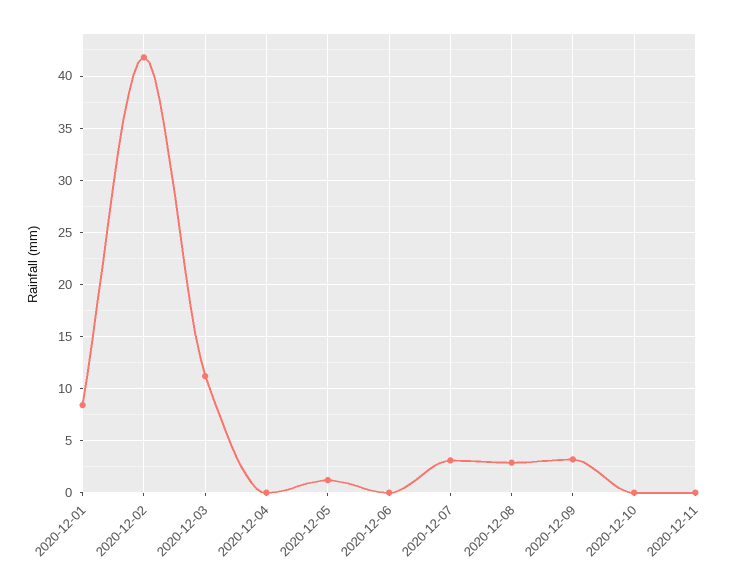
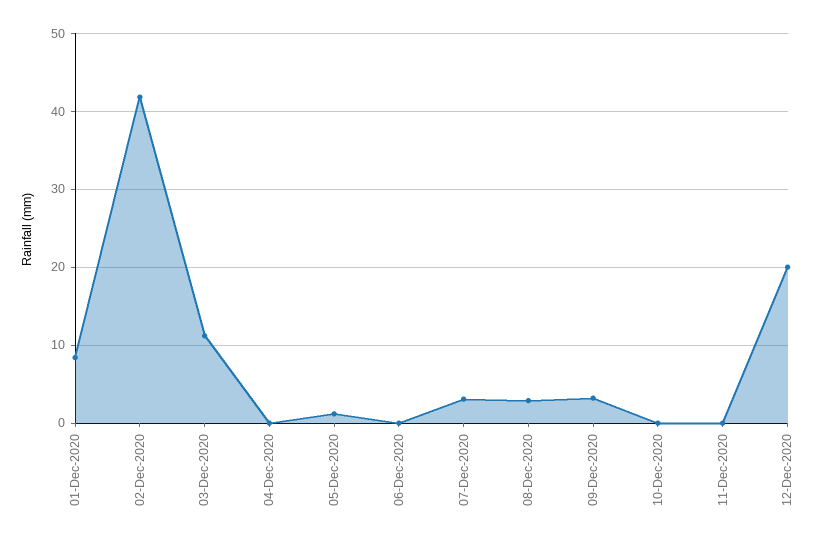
12-Dec-2020: none -> 20

